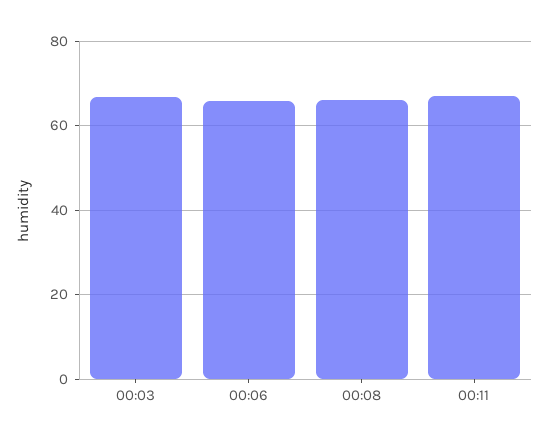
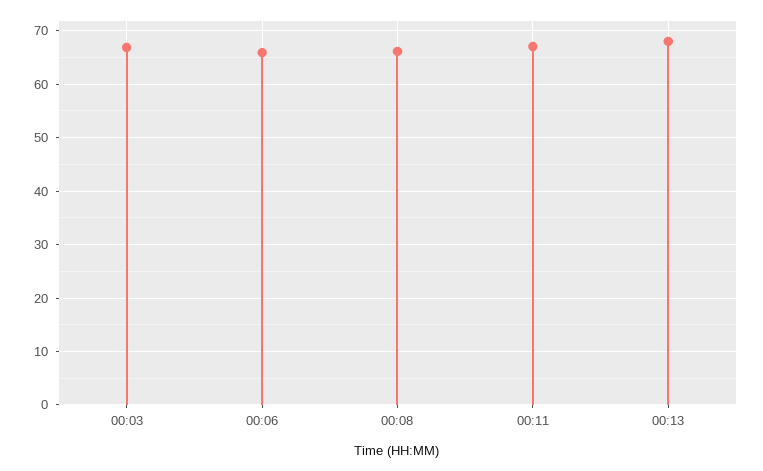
00:13: none -> 68

